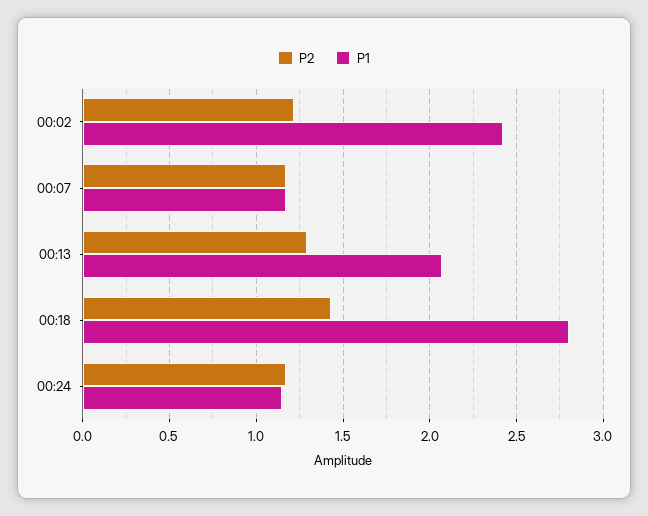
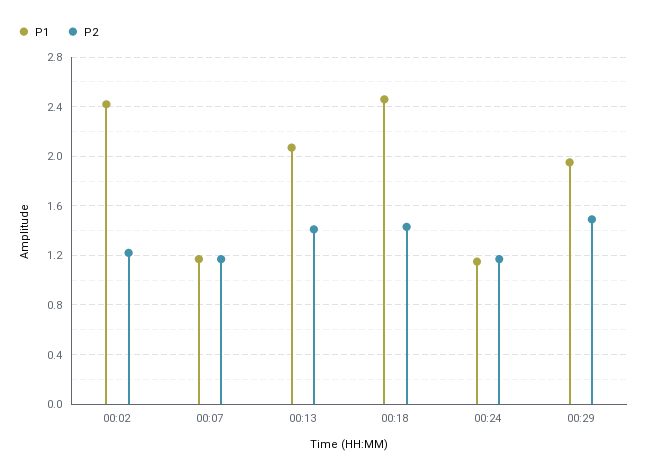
P2, 00:13: 1.3 -> 1.4
P1, 00:18: 2.8 -> 2.45
P1, 00:29: none -> 1.95
P2, 00:29: none -> 1.5

